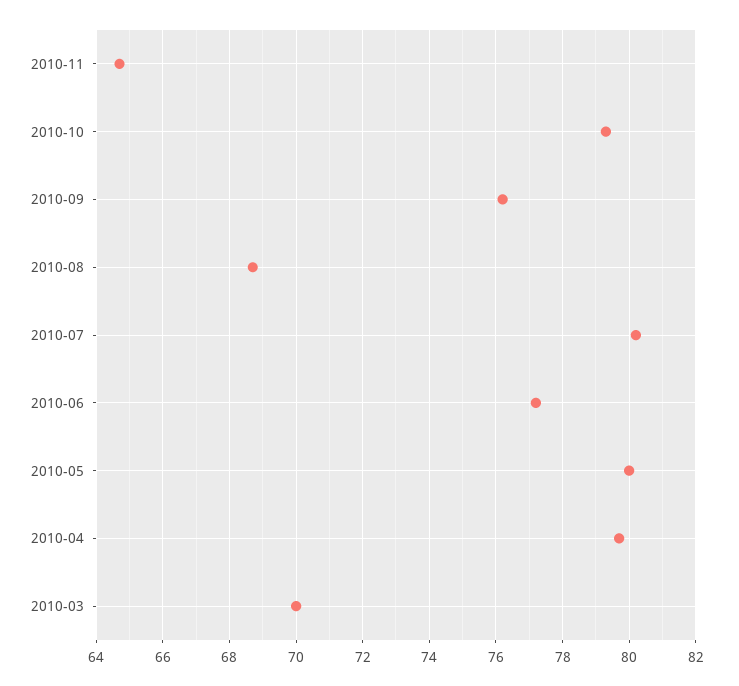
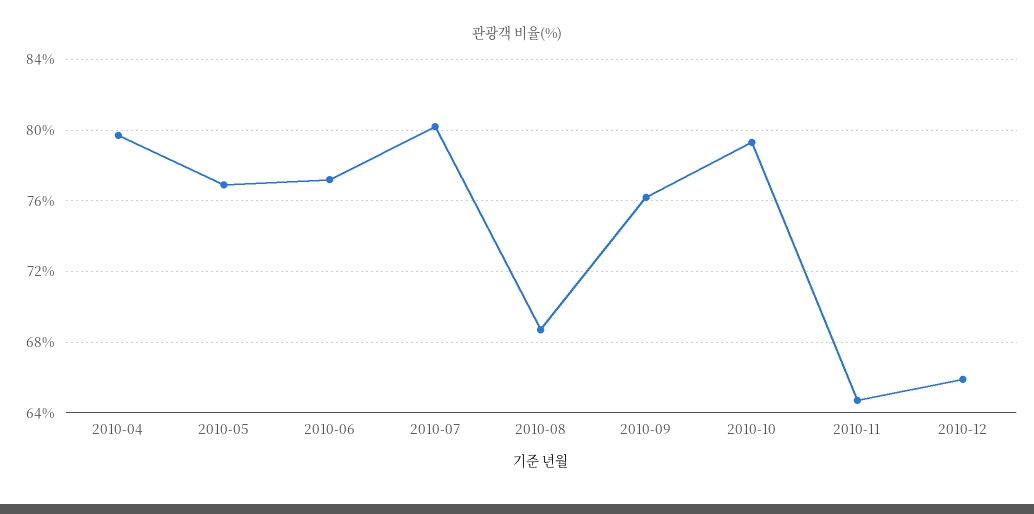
2010-05: 80 -> 77
2010-03: 70 -> none
2010-12: none -> 66

